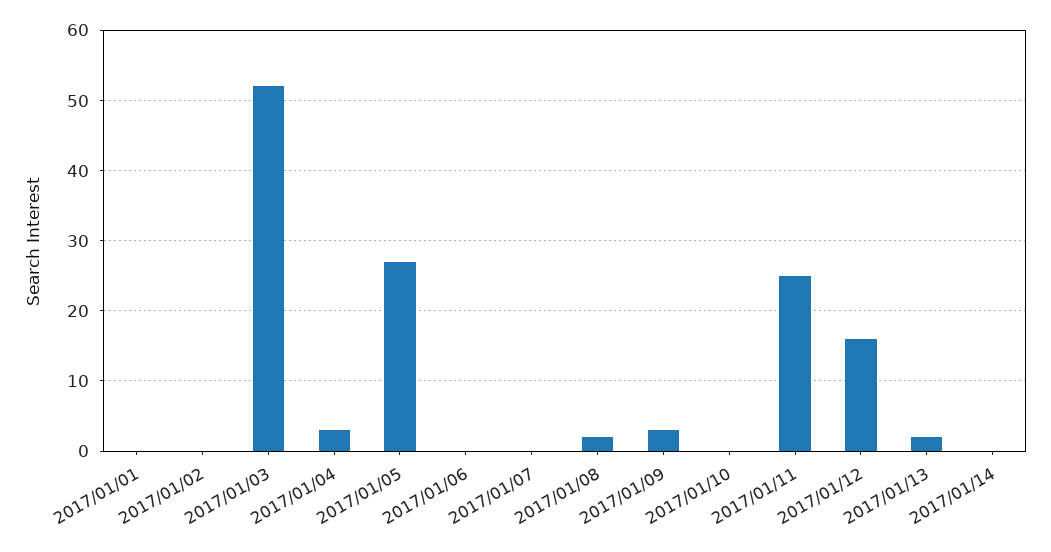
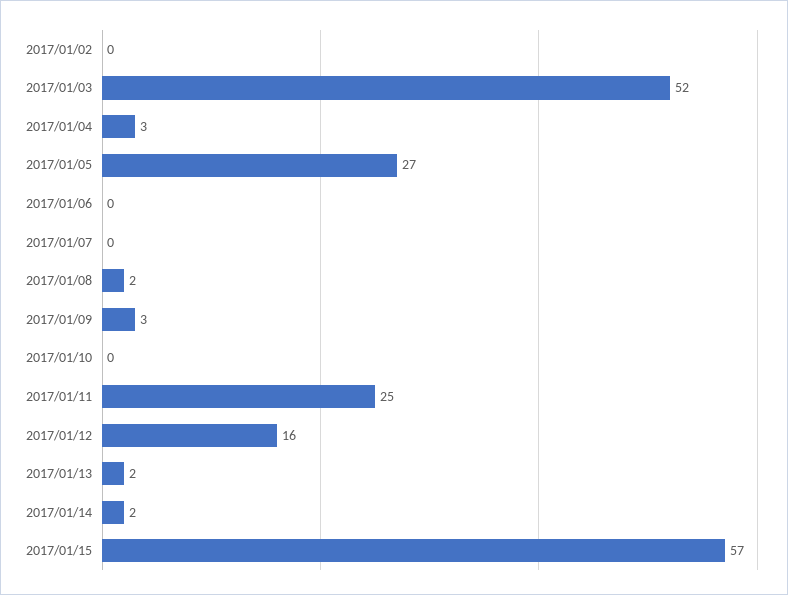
2017/01/01: 0 -> none
2017/01/14: 0 -> 2
2017/01/15: none -> 57

